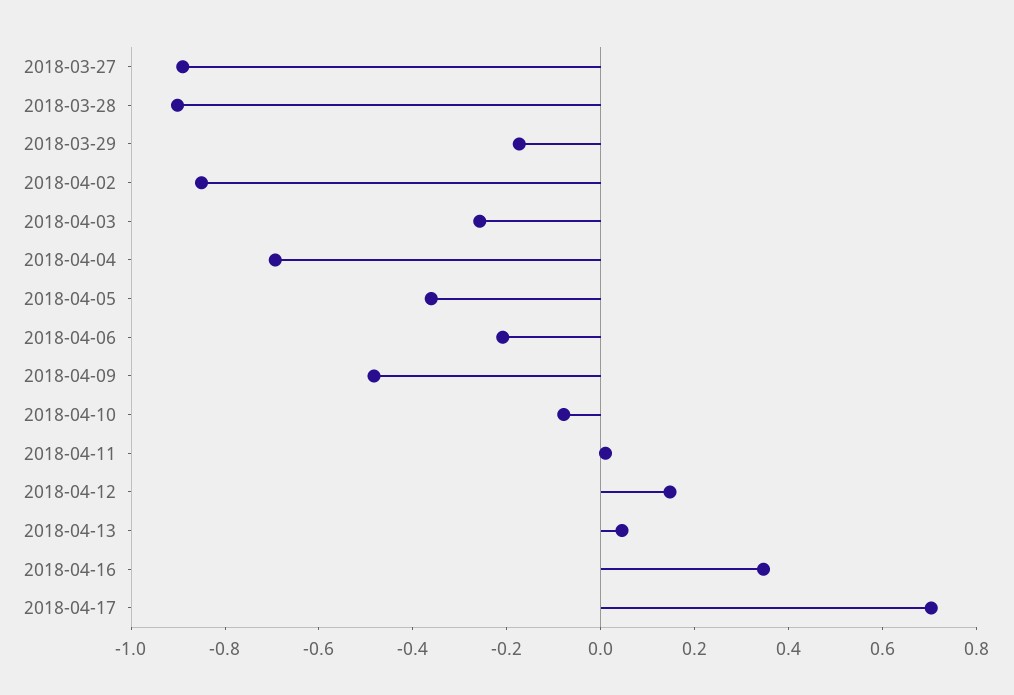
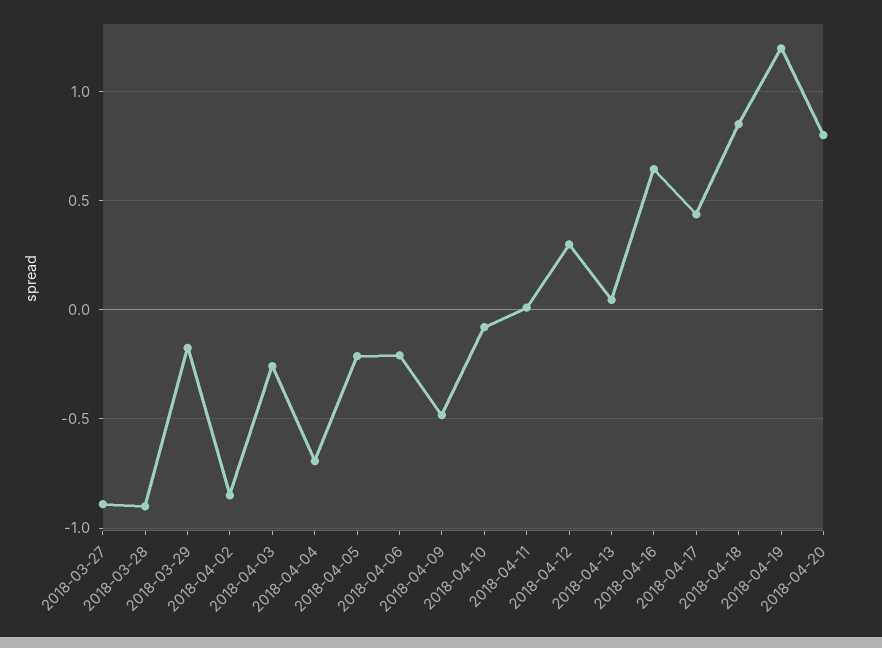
2018-04-05: -0.35 -> -0.2
2018-04-12: 0.15 -> 0.3
2018-04-16: 0.35 -> 0.65
2018-04-17: 0.7 -> 0.45
2018-04-18: none -> 0.85
2018-04-19: none -> 1.2
2018-04-20: none -> 0.8

